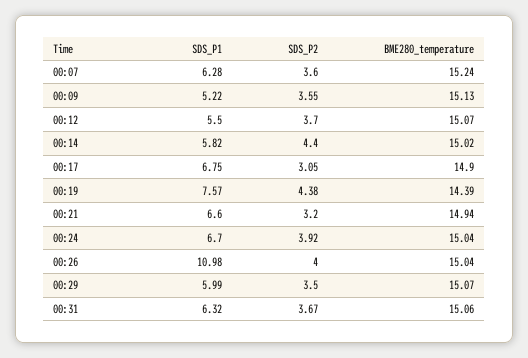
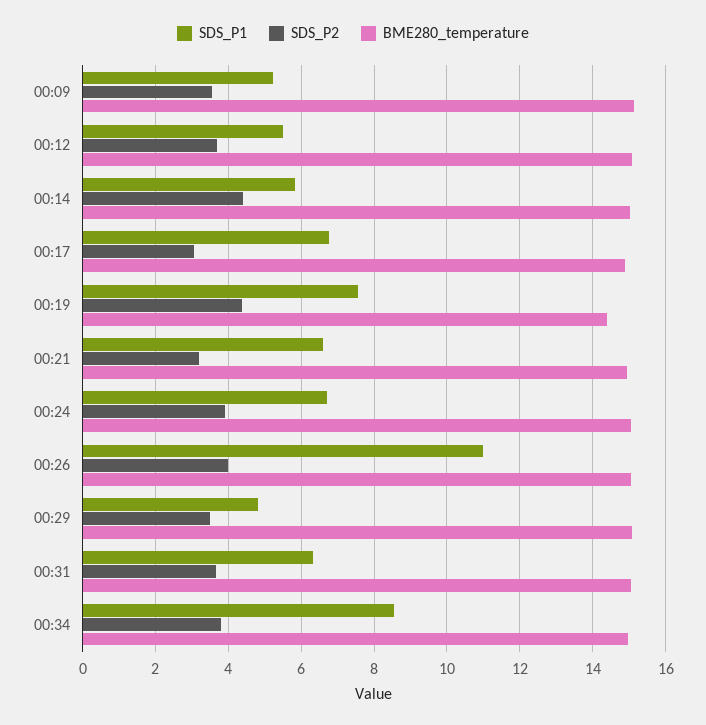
SDS_P1, 00:07: 6.28 -> none
SDS_P2, 00:07: 3.6 -> none
BME280_temperature, 00:07: 15.24 -> none
SDS_P1, 00:29: 5.99 -> 4.8
SDS_P1, 00:34: none -> 8.6
SDS_P2, 00:34: none -> 3.8
BME280_temperature, 00:34: none -> 15

